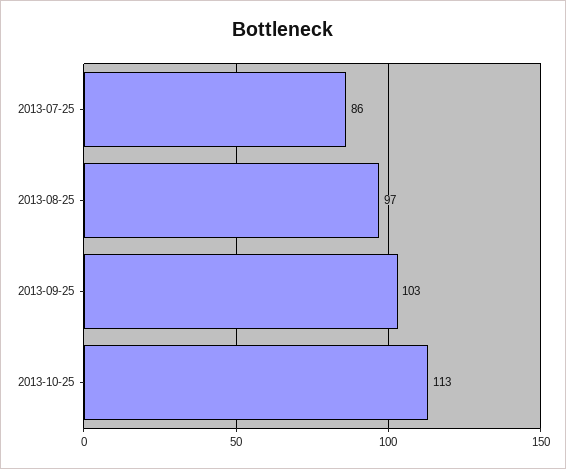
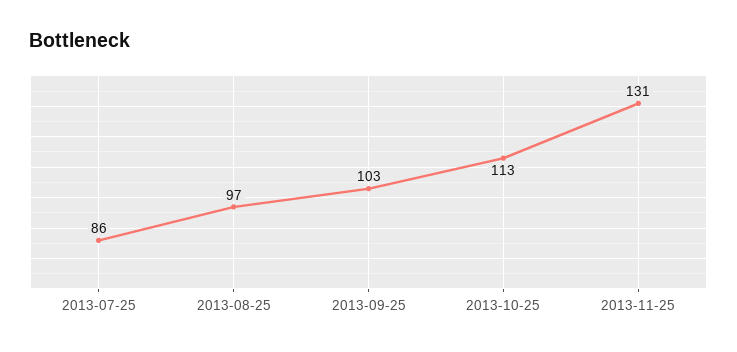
2013-11-25: none -> 131

